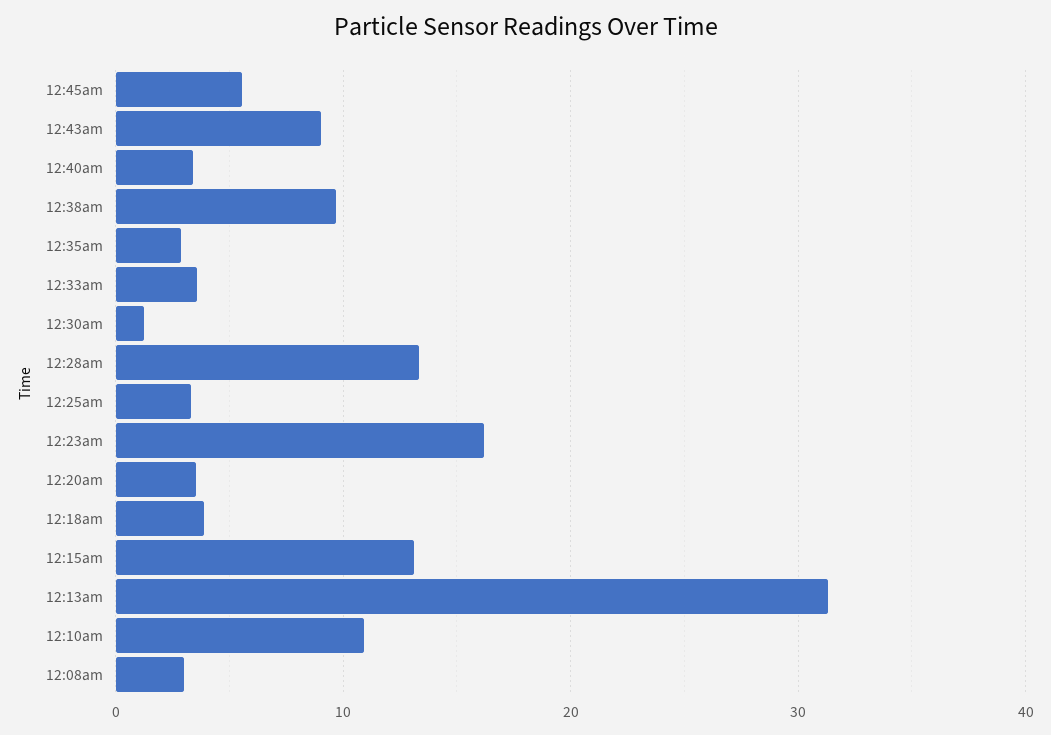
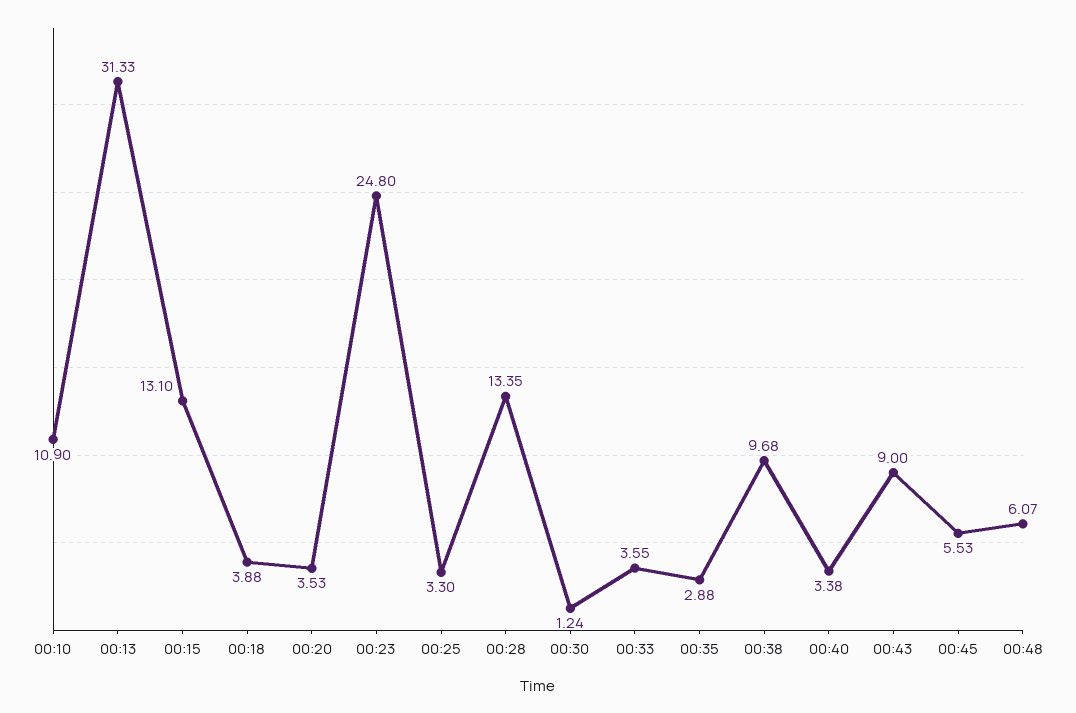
12:23am: 16 -> 24.8
12:08am: 3 -> none
00:48: none -> 6.07

